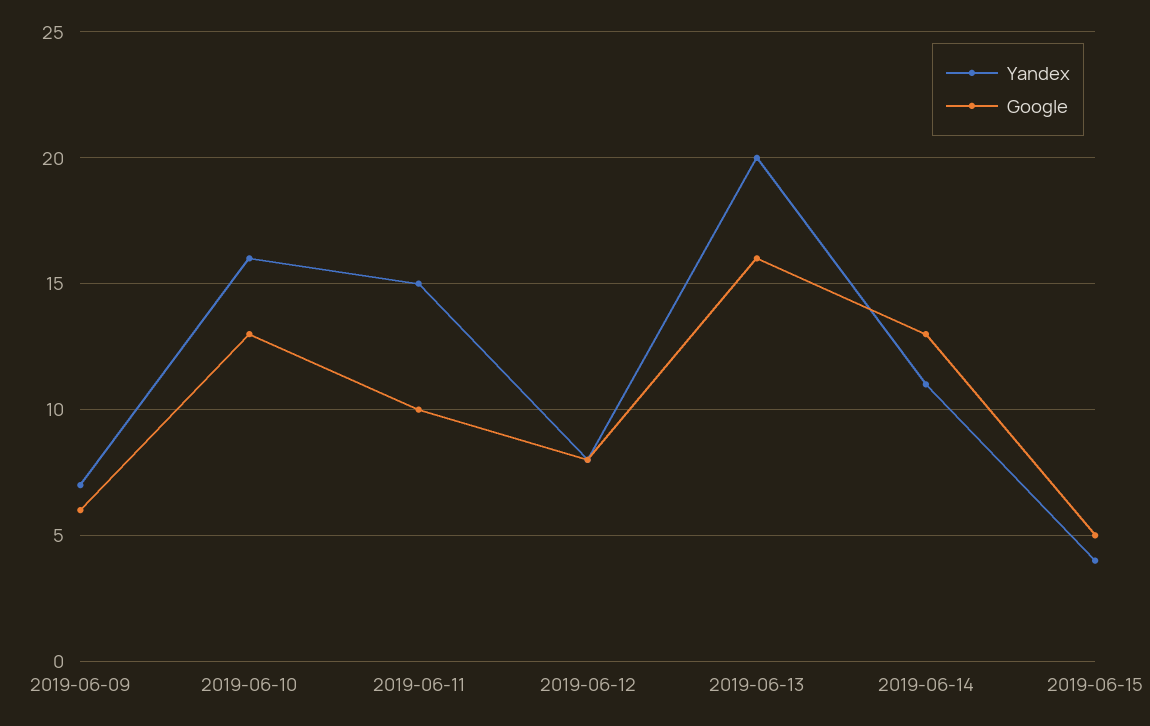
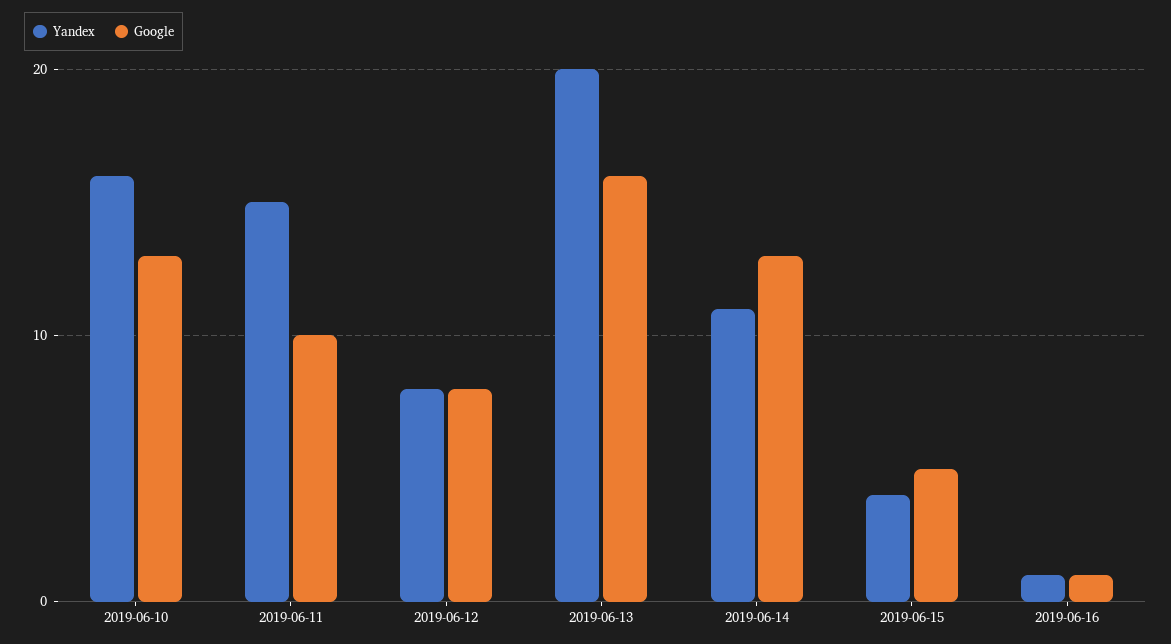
Yandex, 2019-06-09: 7 -> none
Google, 2019-06-09: 6 -> none
Yandex, 2019-06-16: none -> 1
Google, 2019-06-16: none -> 1

